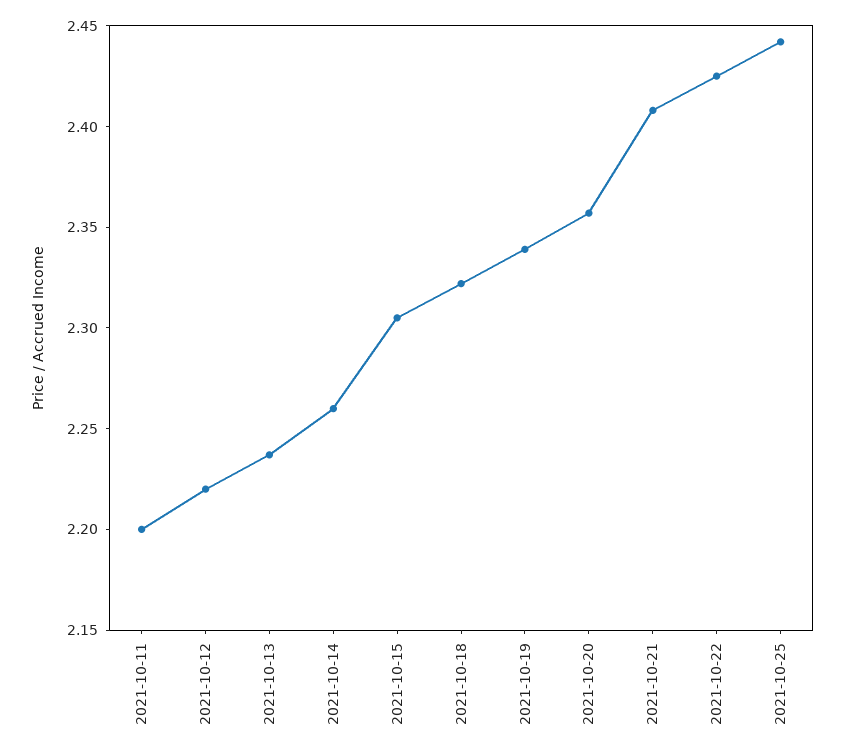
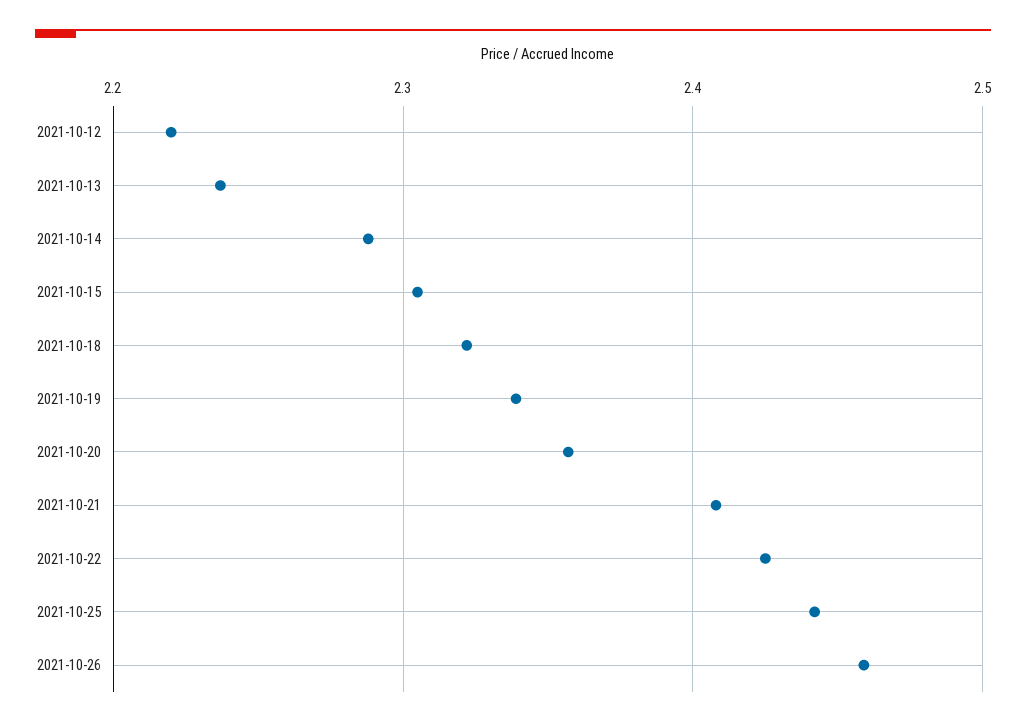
2021-10-11: 2.2 -> none
2021-10-14: 2.26 -> 2.29
2021-10-26: none -> 2.46

